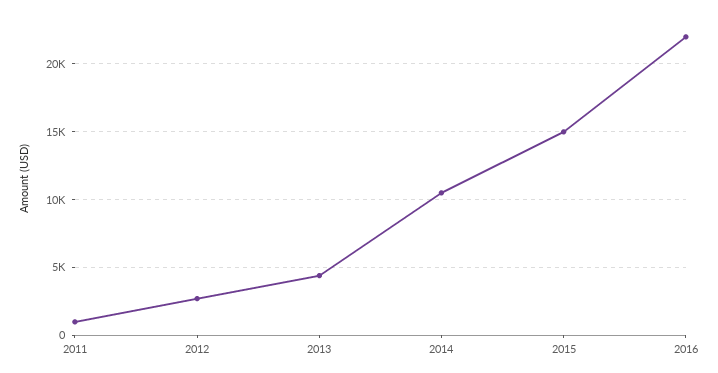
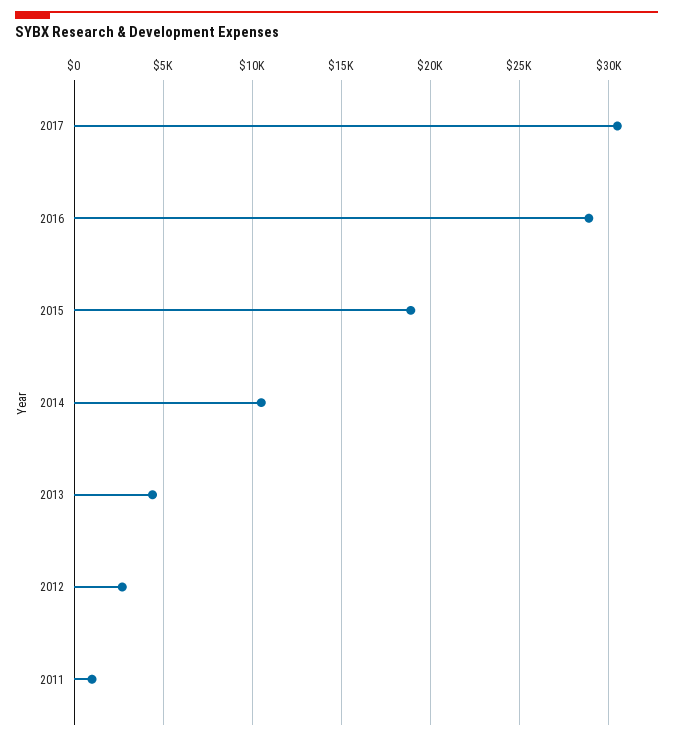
2015: 15000 -> 19000
2016: 22000 -> 29000
2017: none -> 30500

